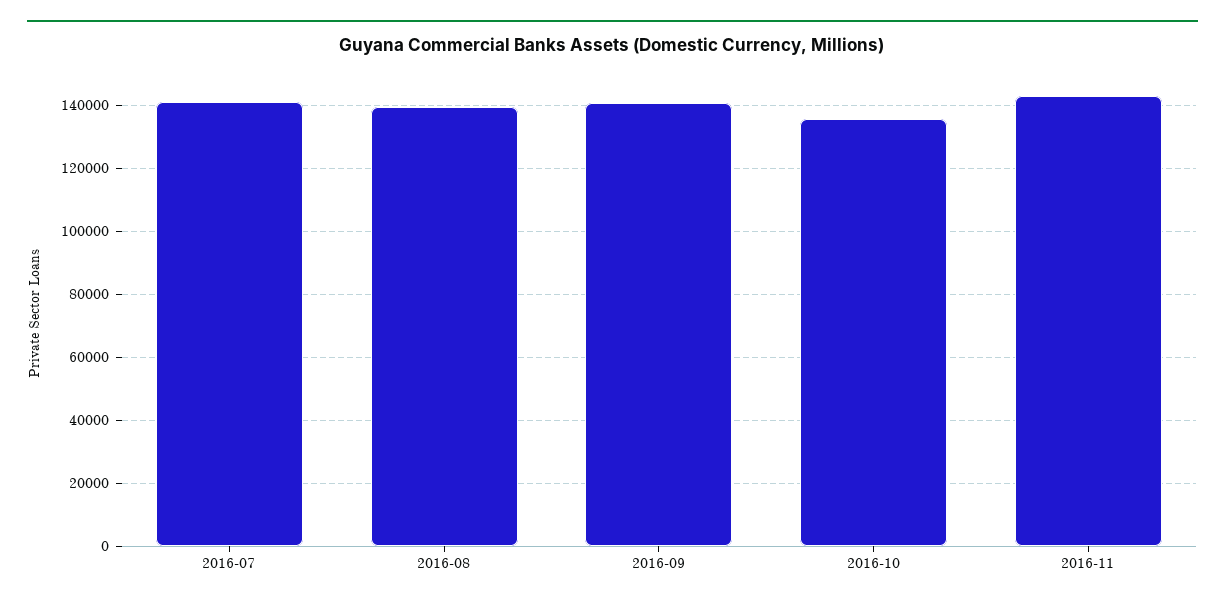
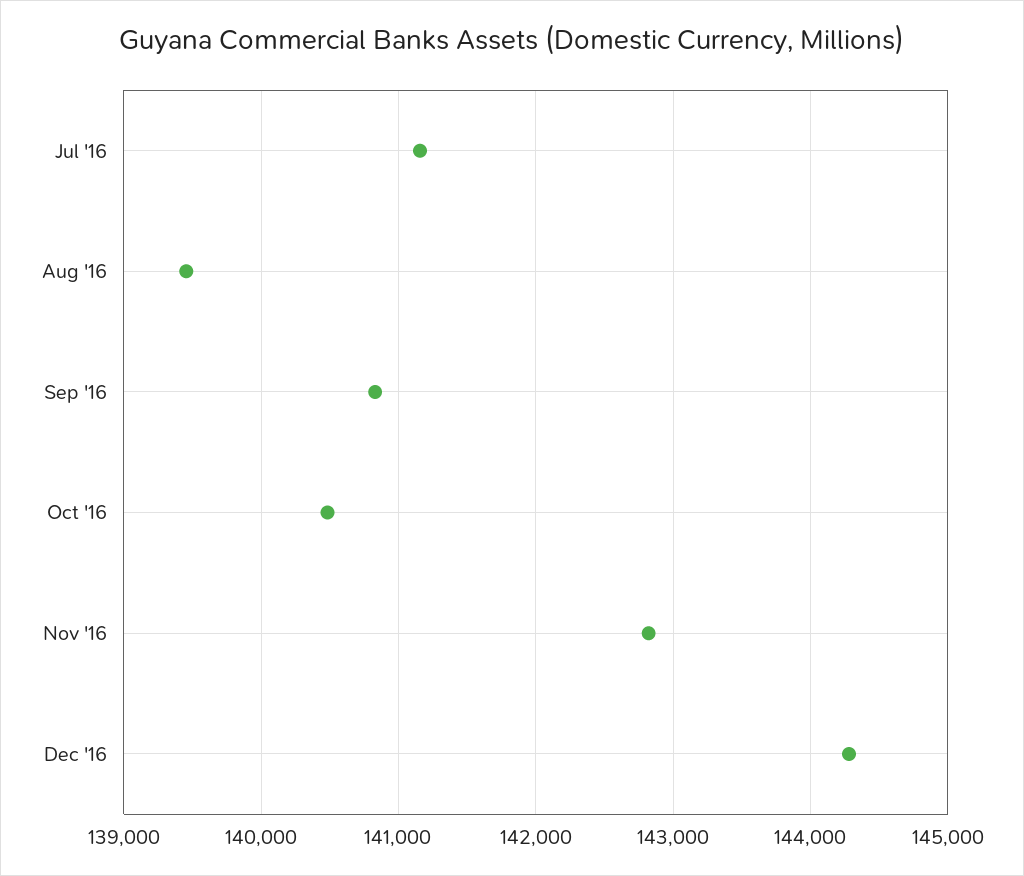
2016-10: 136000 -> 140500
Dec '16: none -> 144300

